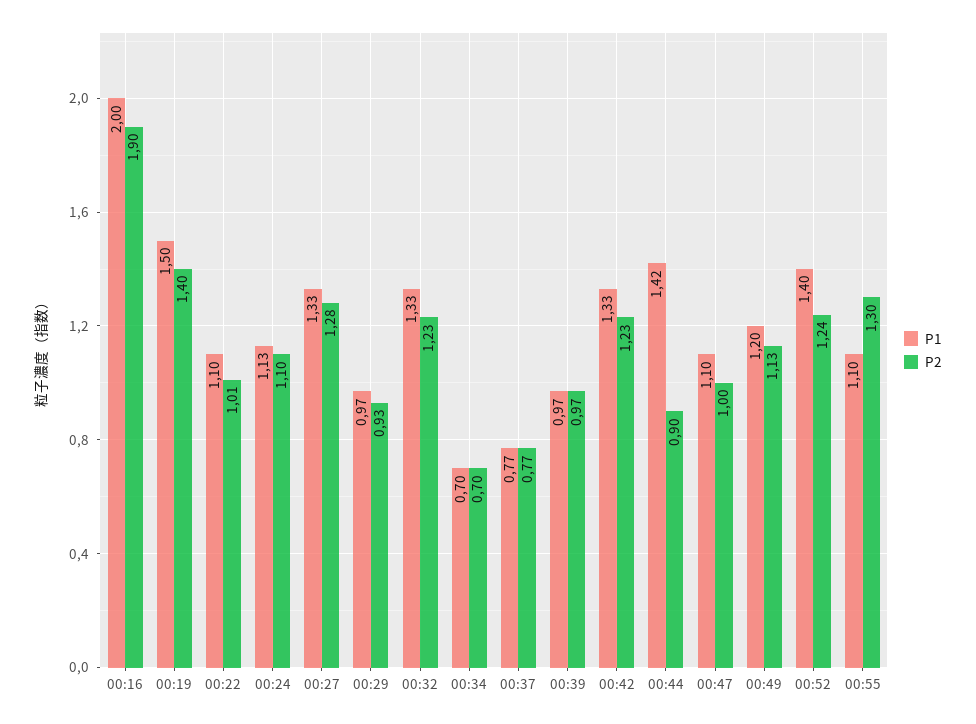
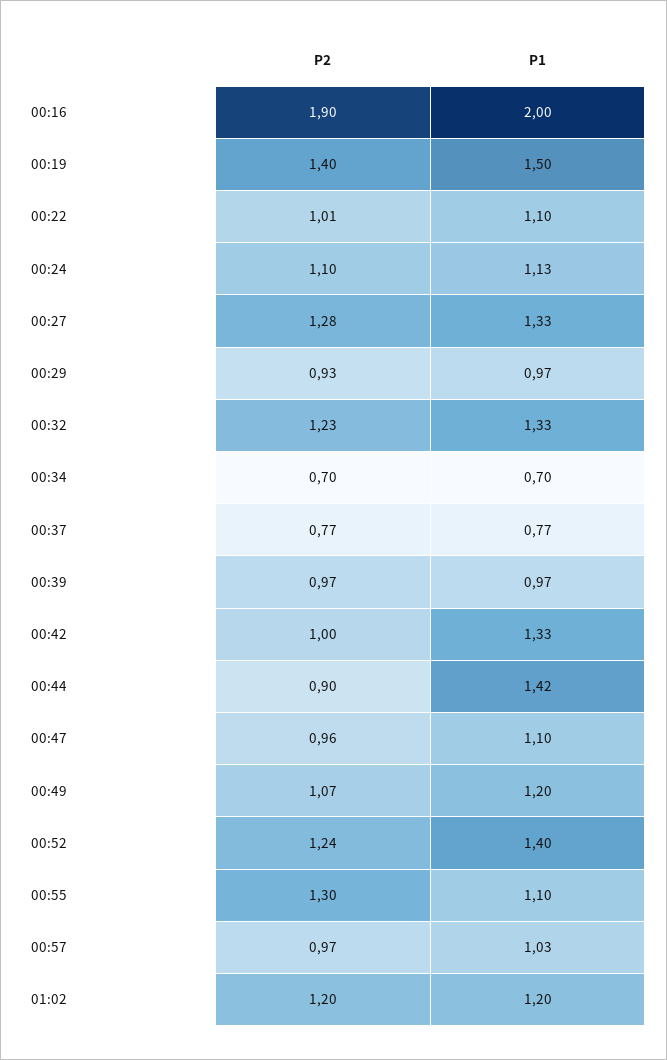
P2, 00:42: 1.23 -> 1
P2, 00:47: 1 -> 0.96
P2, 00:49: 1.13 -> 1.07
P2, 00:57: none -> 0.97
P1, 00:57: none -> 1.03
P2, 01:02: none -> 1.2
P1, 01:02: none -> 1.2

